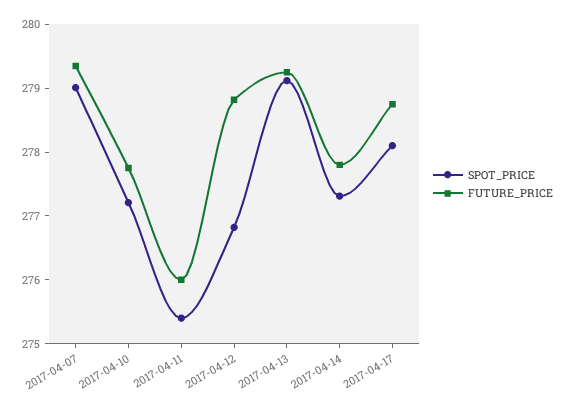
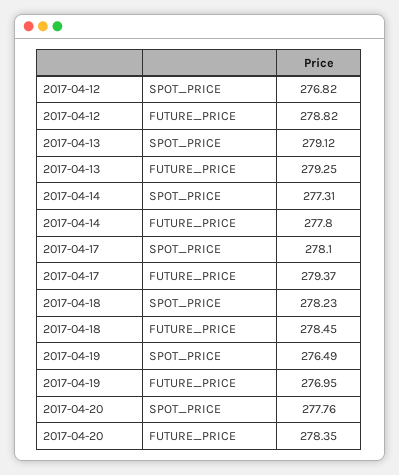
SPOT_PRICE, 2017-04-07: 279 -> none
FUTURE_PRICE, 2017-04-07: 279.4 -> none
SPOT_PRICE, 2017-04-10: 277.2 -> none
FUTURE_PRICE, 2017-04-10: 277.8 -> none
SPOT_PRICE, 2017-04-11: 275.4 -> none
FUTURE_PRICE, 2017-04-11: 276 -> none
FUTURE_PRICE, 2017-04-17: 278.8 -> 279.37
SPOT_PRICE, 2017-04-18: none -> 278.23
FUTURE_PRICE, 2017-04-18: none -> 278.45
SPOT_PRICE, 2017-04-19: none -> 276.49
FUTURE_PRICE, 2017-04-19: none -> 276.95
SPOT_PRICE, 2017-04-20: none -> 277.76
FUTURE_PRICE, 2017-04-20: none -> 278.35

